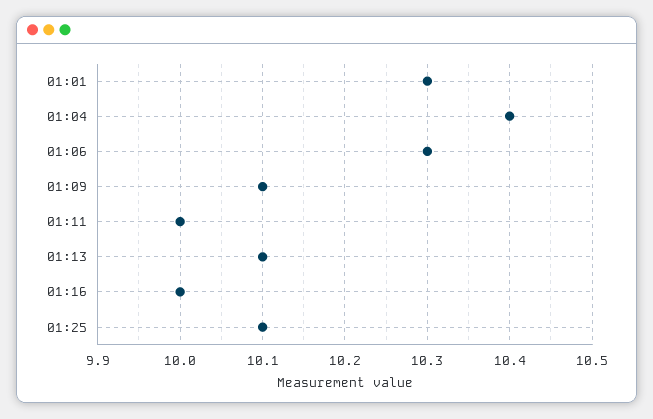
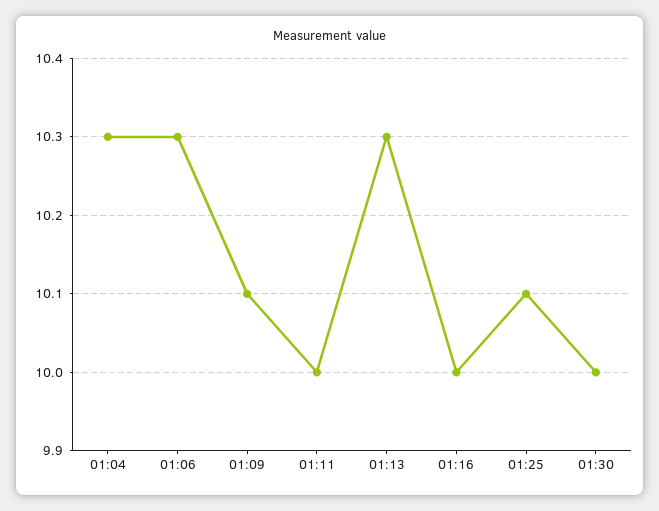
01:01: 10.3 -> none
01:04: 10.4 -> 10.3
01:13: 10.1 -> 10.3
01:30: none -> 10

